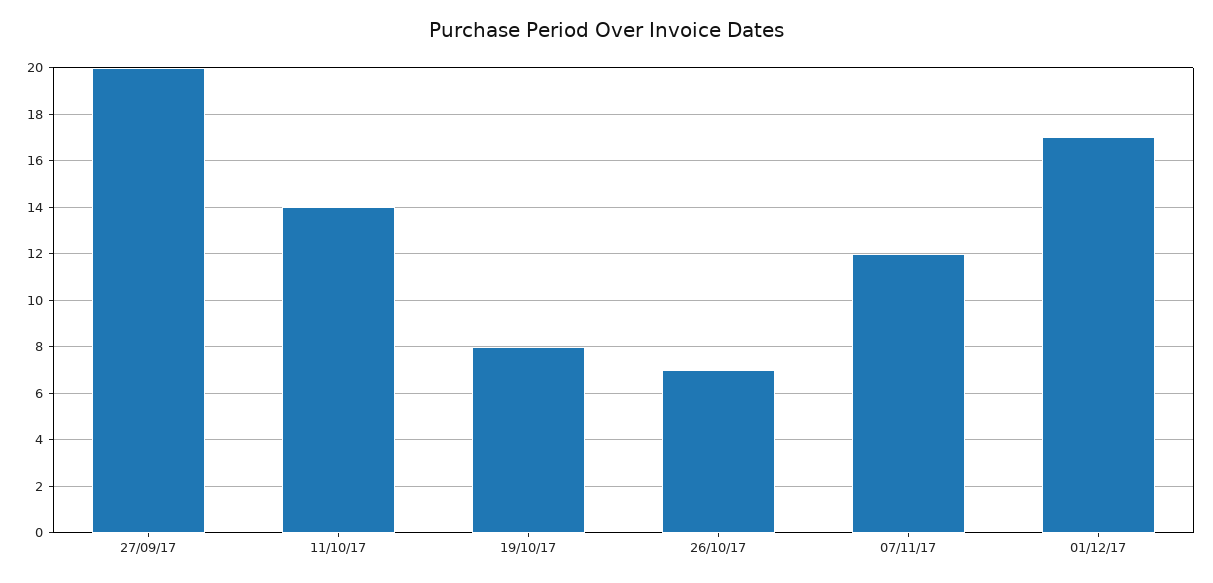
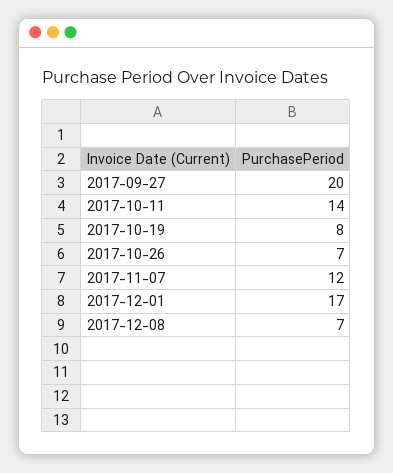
2017-12-08: none -> 7

